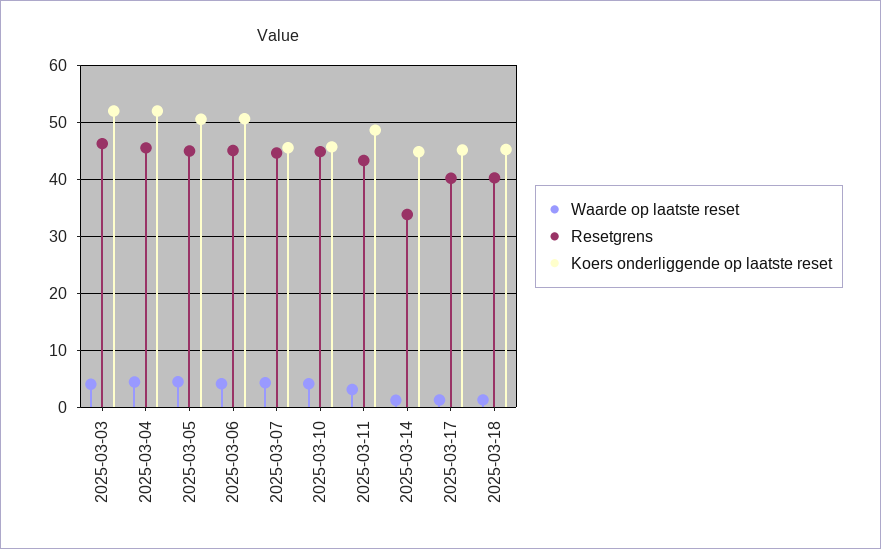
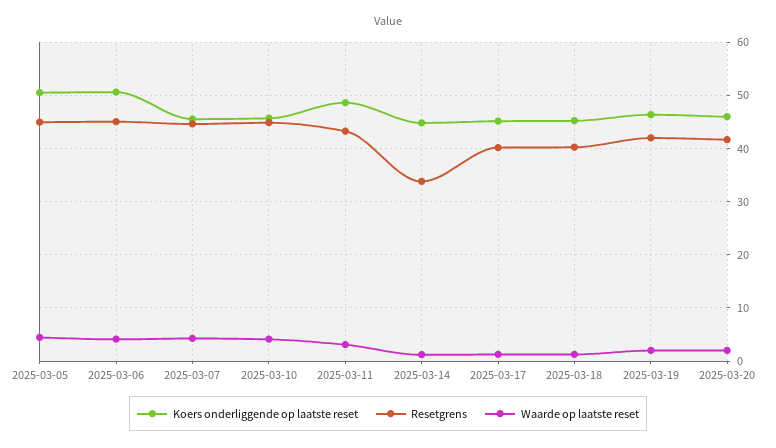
Waarde op laatste reset, 2025-03-03: 4 -> none
Resetgrens, 2025-03-03: 46 -> none
Koers onderliggende op laatste reset, 2025-03-03: 52 -> none
Waarde op laatste reset, 2025-03-04: 4 -> none
Resetgrens, 2025-03-04: 46 -> none
Koers onderliggende op laatste reset, 2025-03-04: 52 -> none
Koers onderliggende op laatste reset, 2025-03-19: none -> 46
Resetgrens, 2025-03-19: none -> 42
Waarde op laatste reset, 2025-03-19: none -> 2
Koers onderliggende op laatste reset, 2025-03-20: none -> 46
Resetgrens, 2025-03-20: none -> 42
Waarde op laatste reset, 2025-03-20: none -> 2

